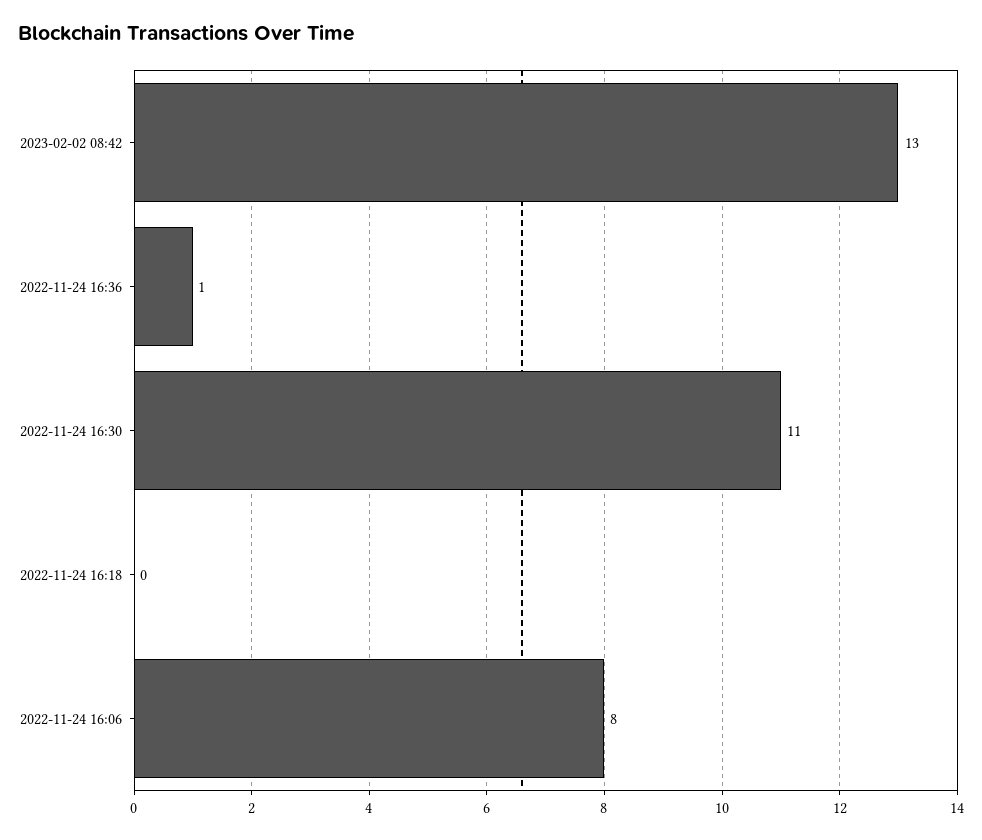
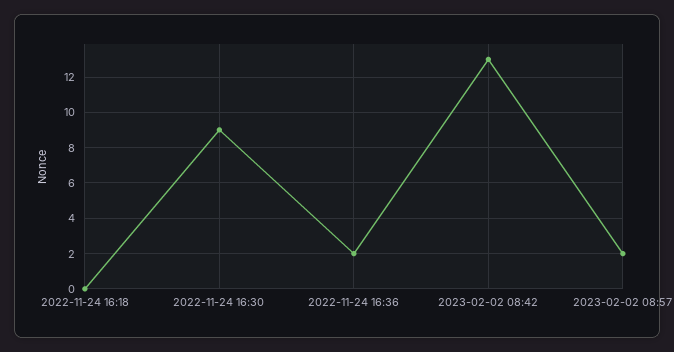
2022-11-24 16:36: 1 -> 2
2022-11-24 16:30: 11 -> 9
2022-11-24 16:06: 8 -> none
2023-02-02 08:57: none -> 2

